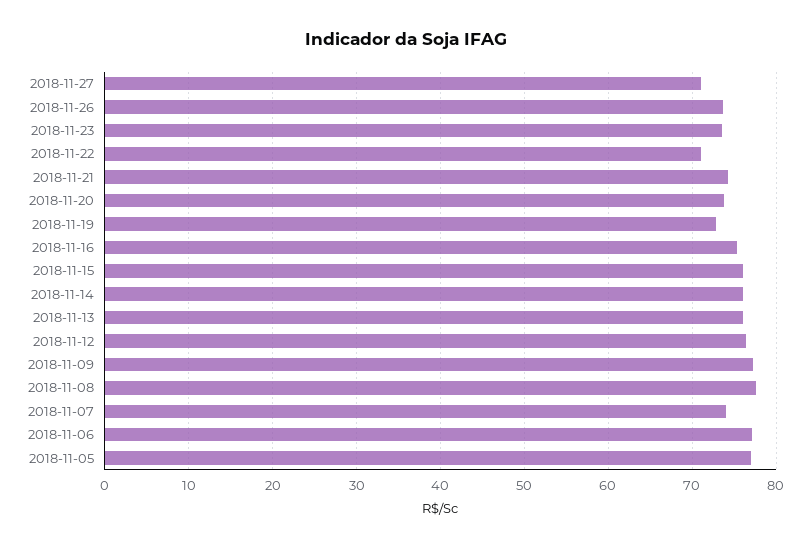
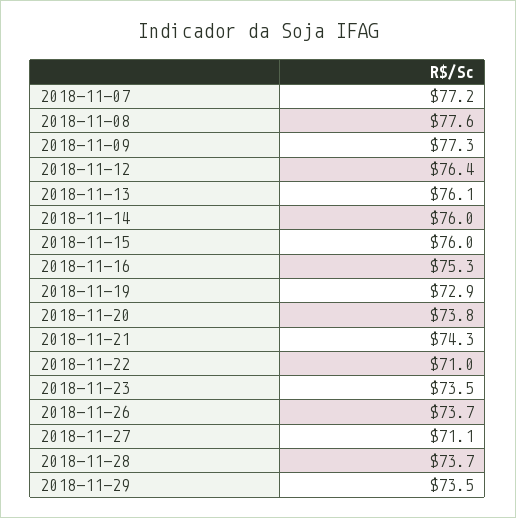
2018-11-07: 74 -> 77.2
2018-11-06: 77 -> none
2018-11-05: 77 -> none
2018-11-28: none -> 73.7
2018-11-29: none -> 73.5

